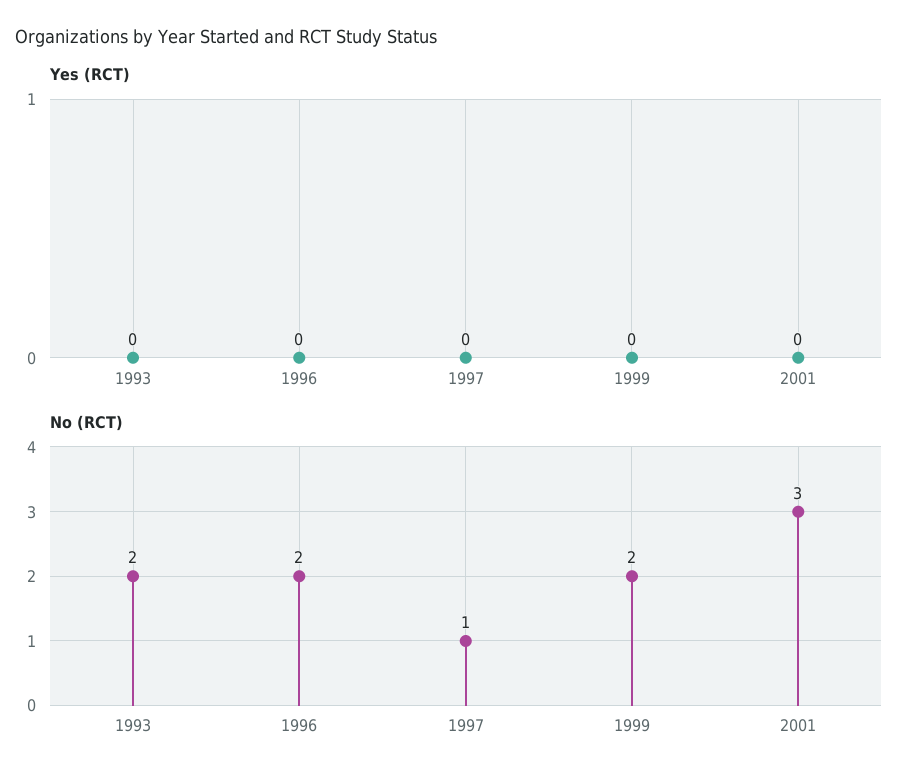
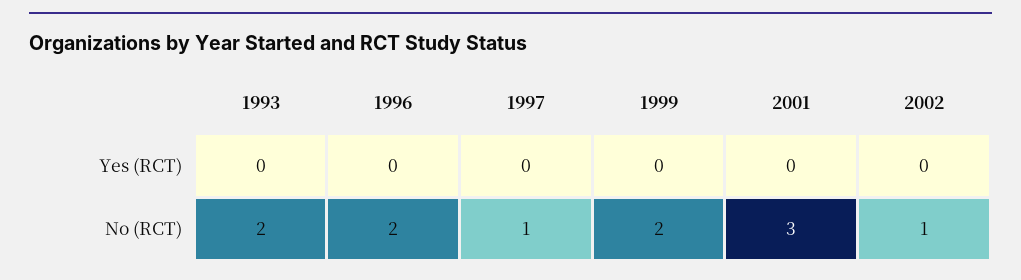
Yes (RCT), 2002: none -> 0
No (RCT), 2002: none -> 1

